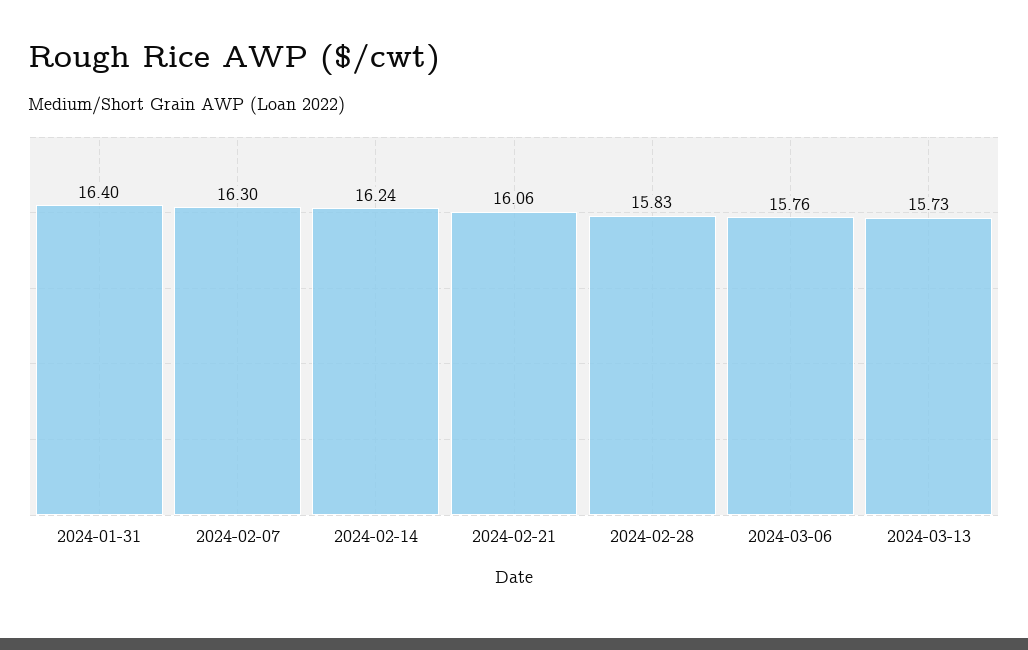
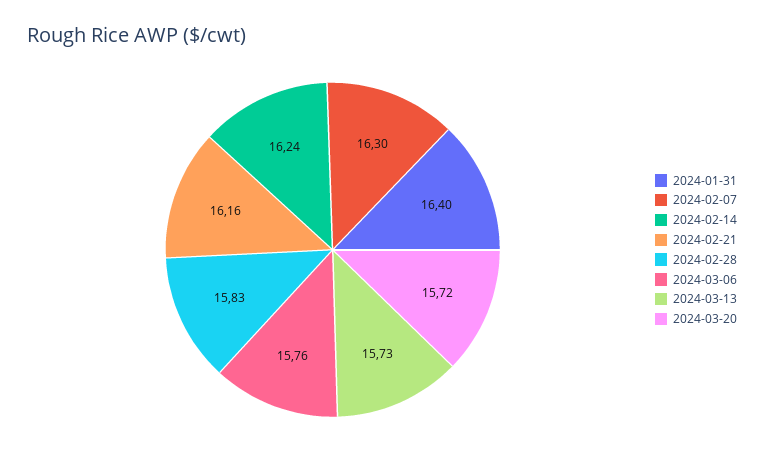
2024-02-21: 16.06 -> 16.16
2024-03-20: none -> 15.72

